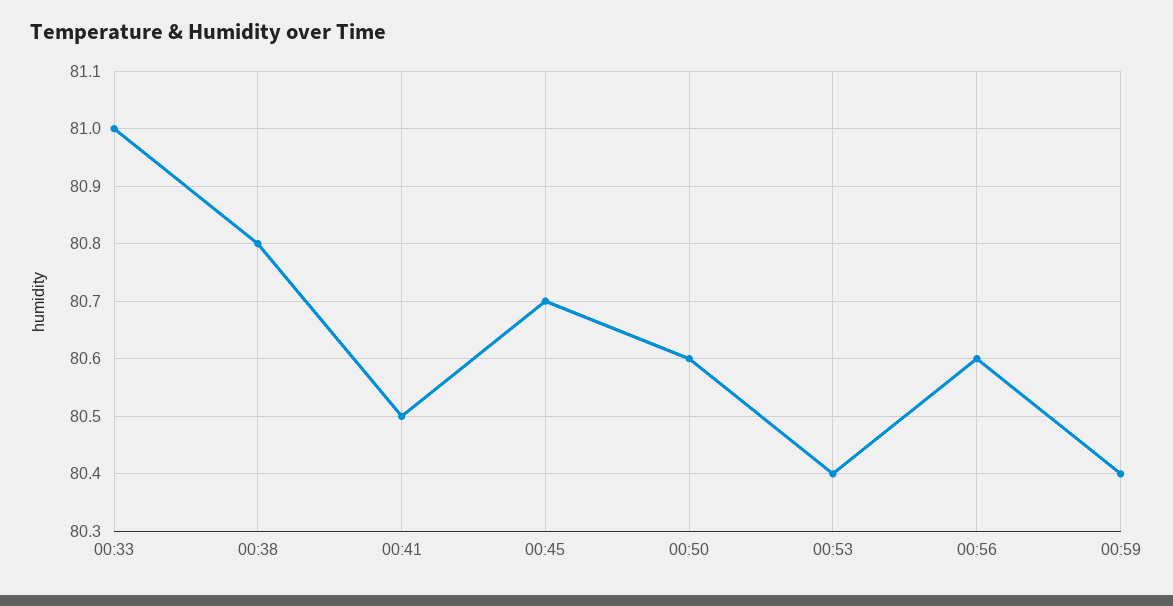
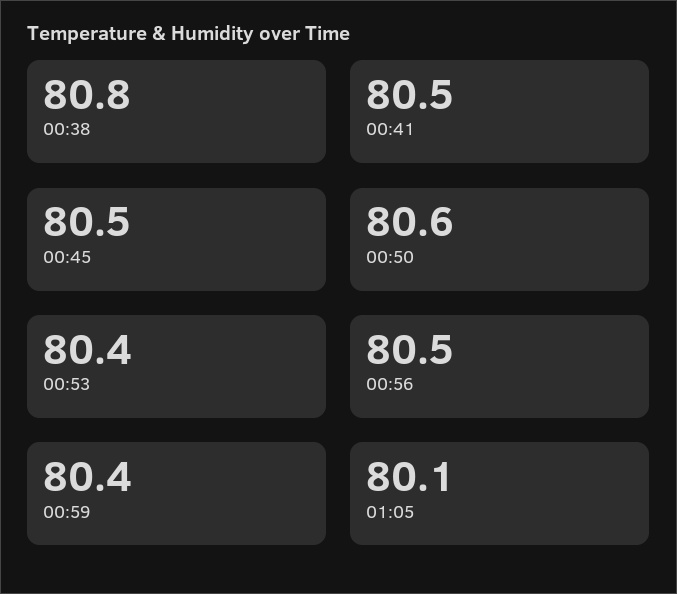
00:33: 81 -> none
00:45: 80.7 -> 80.5
00:56: 80.6 -> 80.5
01:05: none -> 80.1

